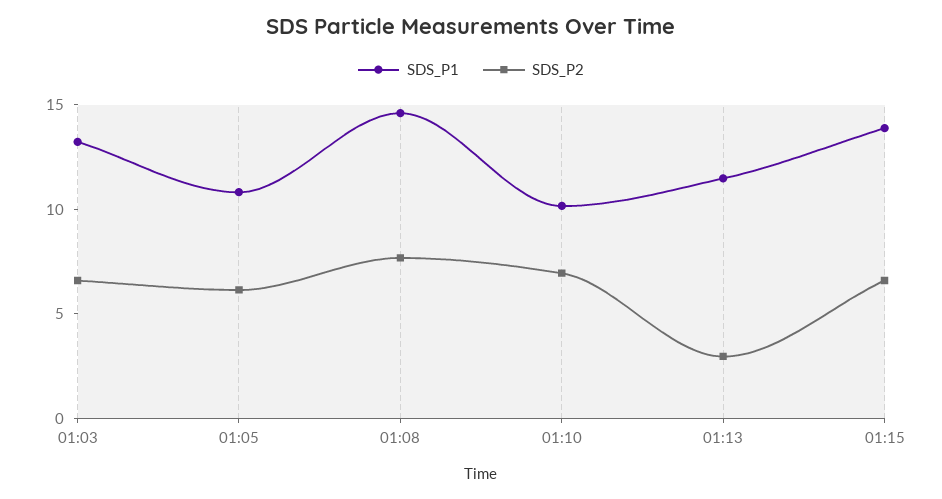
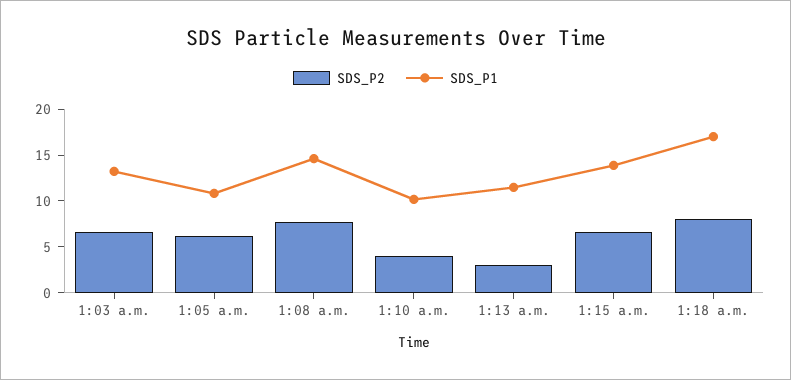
SDS_P2, 01:10: 7 -> 4
SDS_P2, 1:18 a.m.: none -> 8
SDS_P1, 1:18 a.m.: none -> 17

